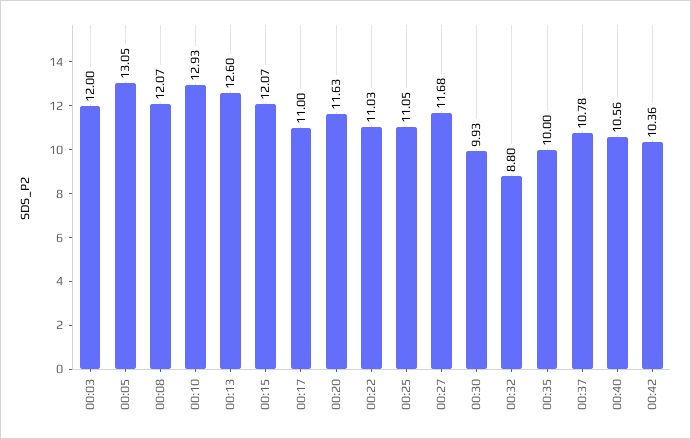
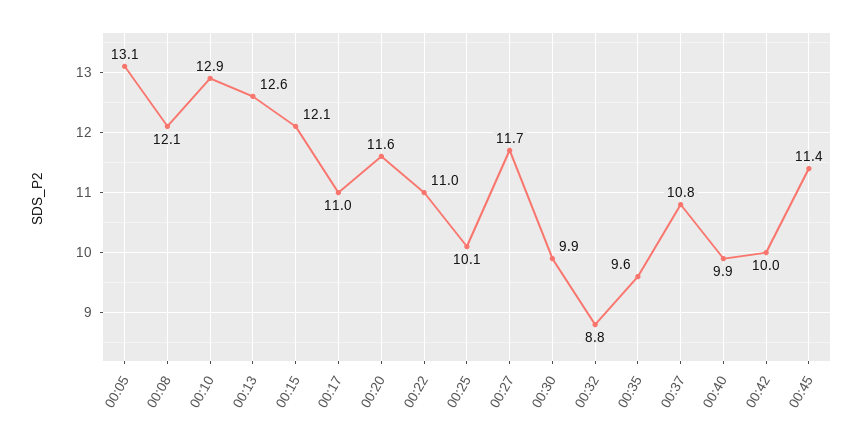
00:03: 12 -> none
00:25: 11.05 -> 10.1
00:35: 10 -> 9.6
00:40: 10.56 -> 9.9
00:42: 10.36 -> 10
00:45: none -> 11.4

